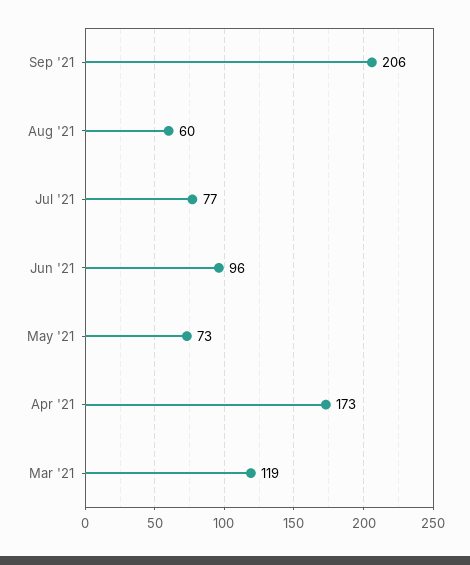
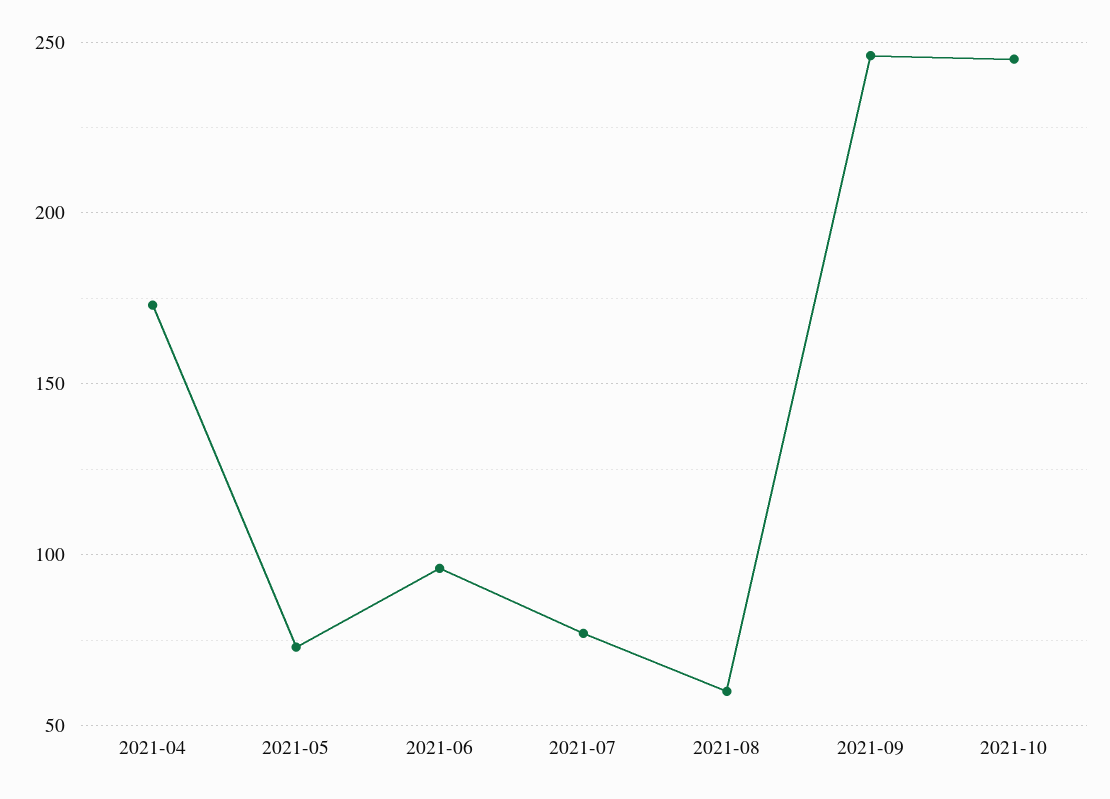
Sep '21: 206 -> 245
Mar '21: 119 -> none
2021-10: none -> 245

